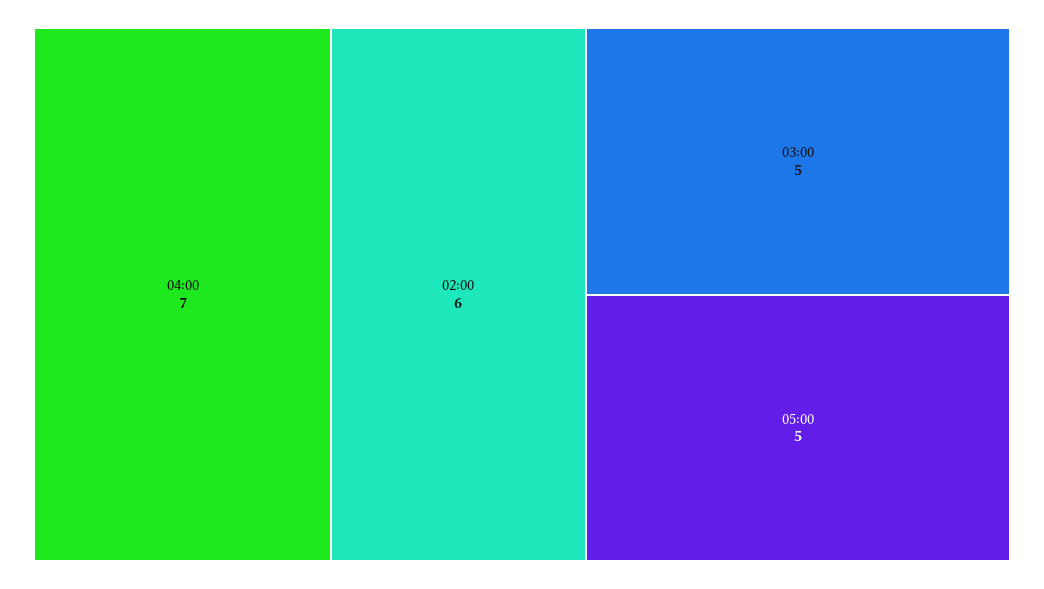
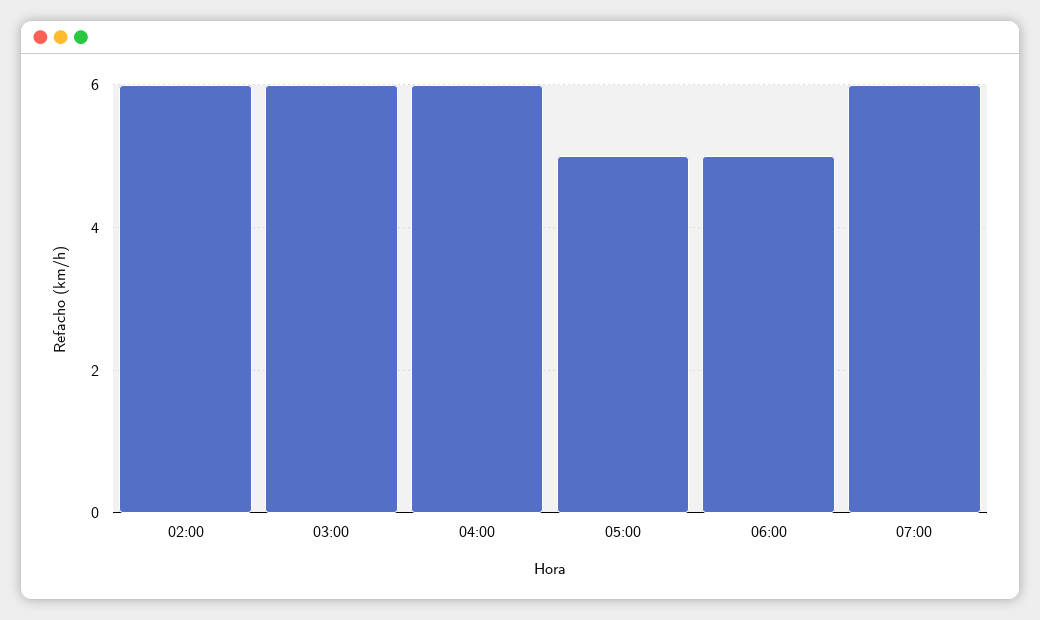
04:00: 7 -> 6
03:00: 5 -> 6
06:00: none -> 5
07:00: none -> 6

